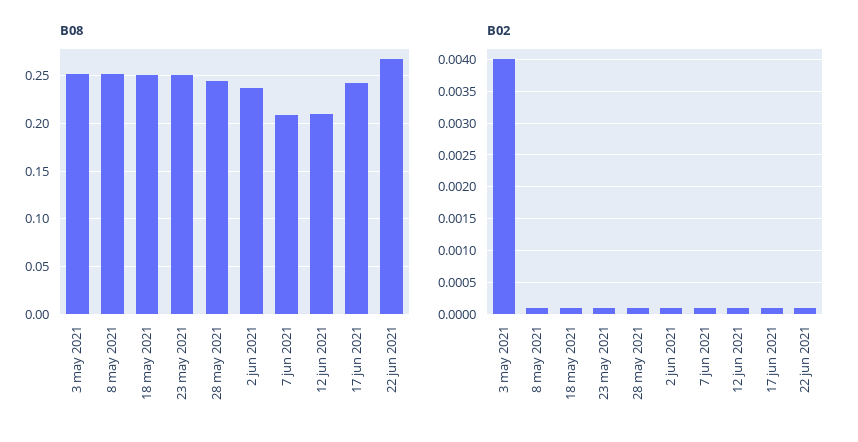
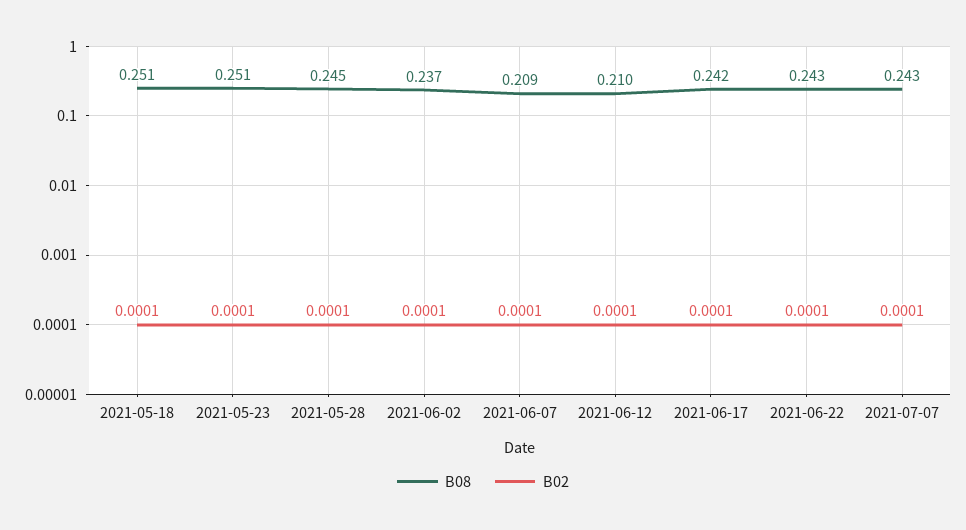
B08, 3 may 2021: 0.25 -> none
B08, 8 may 2021: 0.25 -> none
B08, 22 jun 2021: 0.27 -> 0.243
B02, 3 may 2021: 0.004 -> none
B02, 8 may 2021: 0.0001 -> none
B08, 2021-07-07: none -> 0.243
B02, 2021-07-07: none -> 0.0001

